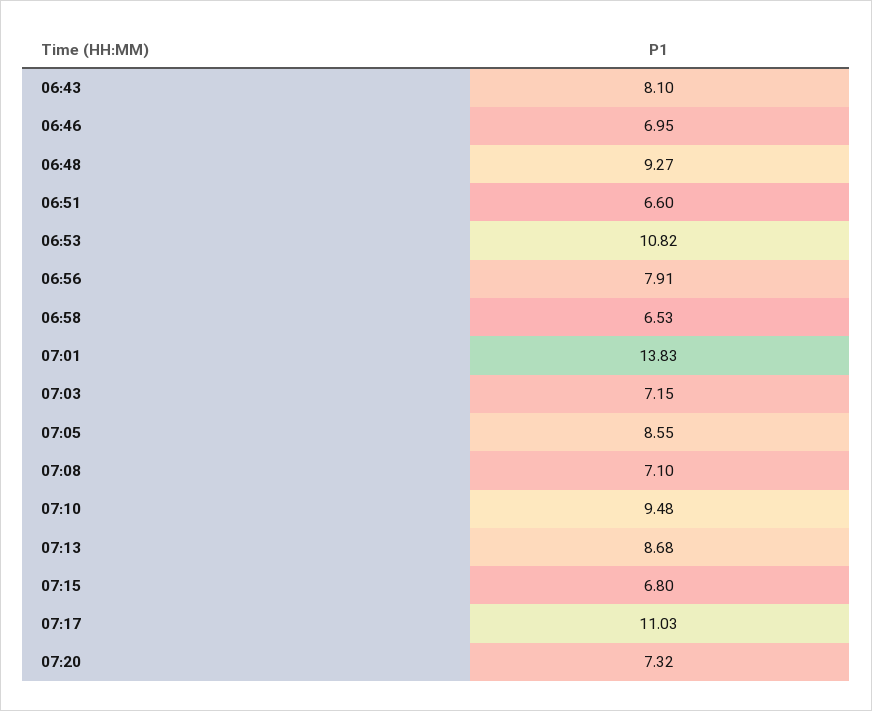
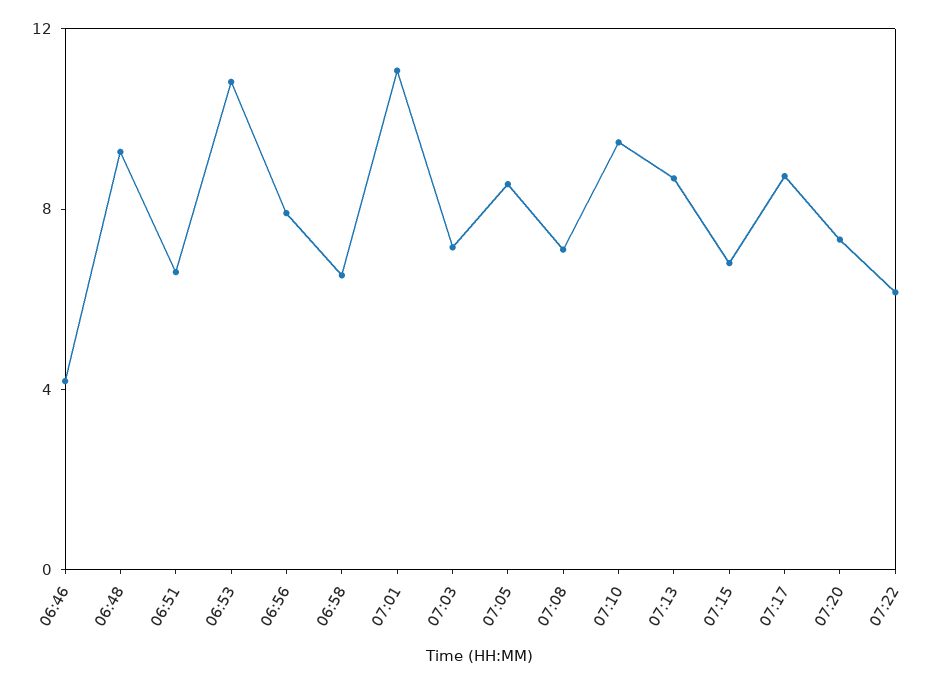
06:43: 8.1 -> none
06:46: 6.95 -> 4
07:01: 13.83 -> 11
07:17: 11.03 -> 9
07:22: none -> 6

